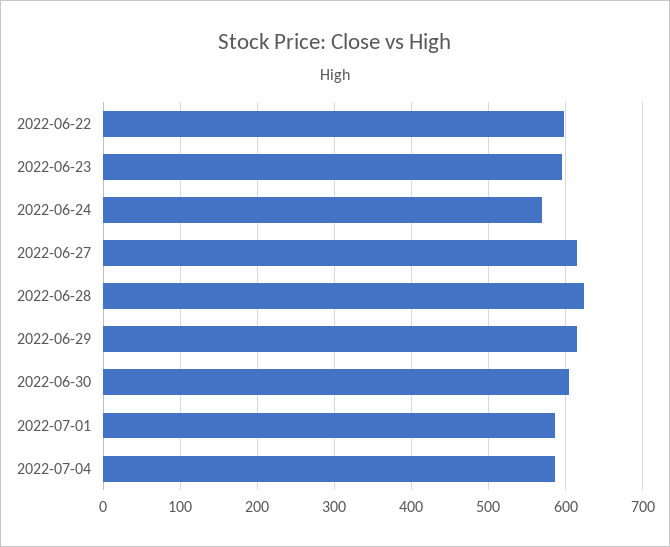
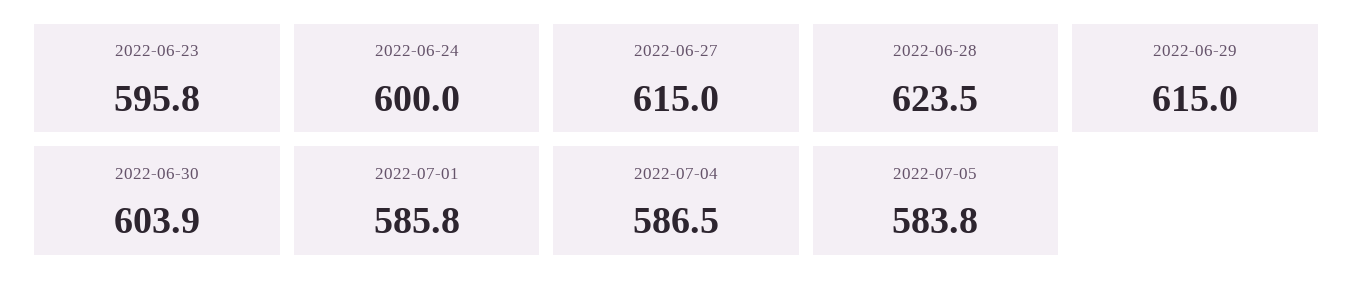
2022-06-22: 600 -> none
2022-06-24: 570 -> 600
2022-07-05: none -> 583.8

